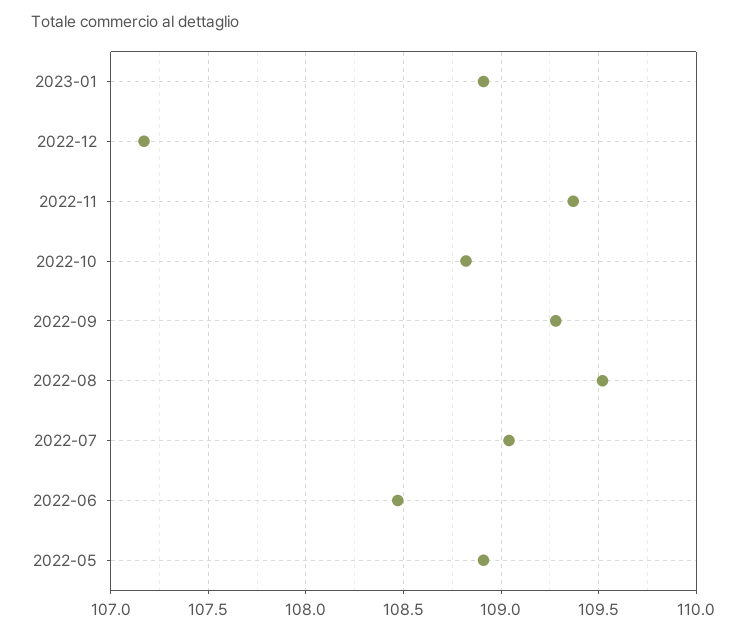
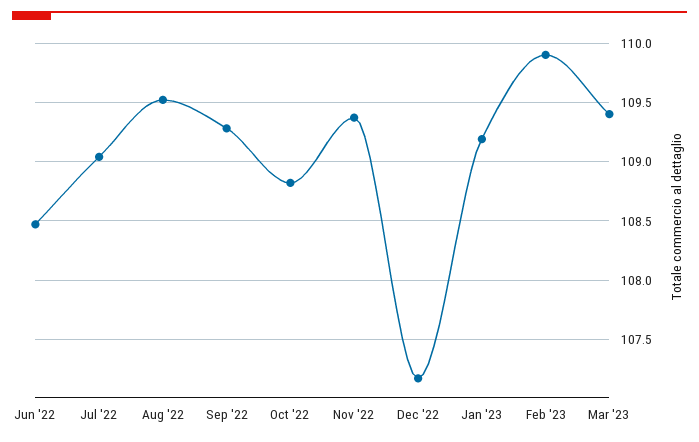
2023-01: 108.9 -> 109.2
2022-05: 108.9 -> none
Feb '23: none -> 109.9
Mar '23: none -> 109.4

